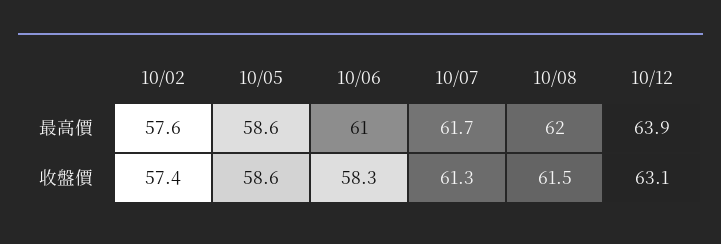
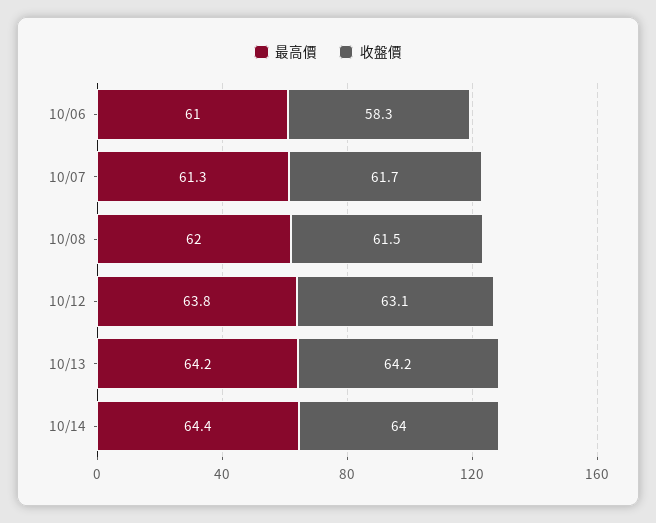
最高價, 10/02: 57.6 -> none
最高價, 10/05: 58.6 -> none
最高價, 10/07: 61.7 -> 61.3
最高價, 10/12: 63.9 -> 63.8
收盤價, 10/02: 57.4 -> none
收盤價, 10/05: 58.6 -> none
收盤價, 10/07: 61.3 -> 61.7
最高價, 10/13: none -> 64.2
收盤價, 10/13: none -> 64.2
最高價, 10/14: none -> 64.4
收盤價, 10/14: none -> 64

